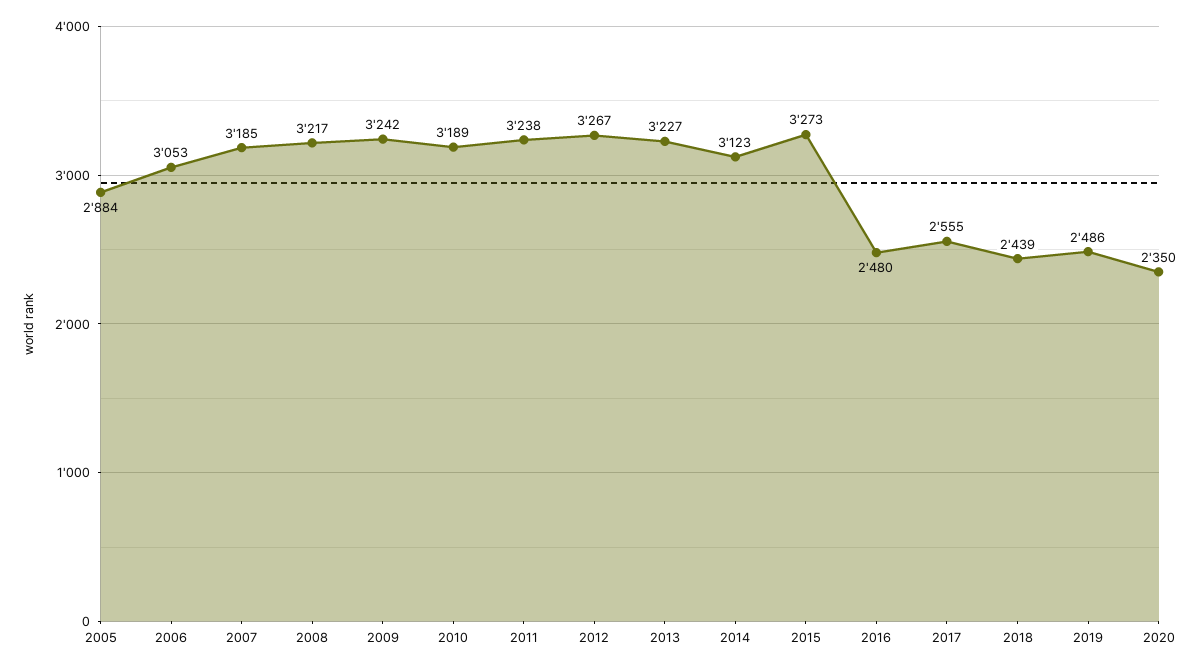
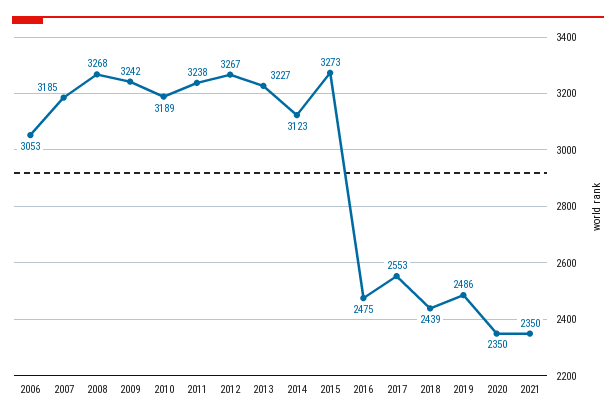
2005: 2884 -> none
2008: 3217 -> 3268
2016: 2480 -> 2475
2017: 2555 -> 2553
2021: none -> 2350

